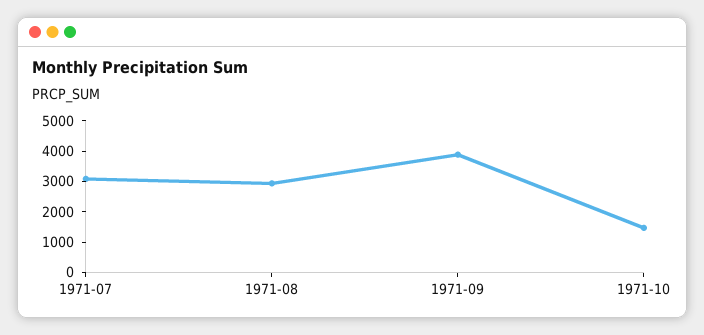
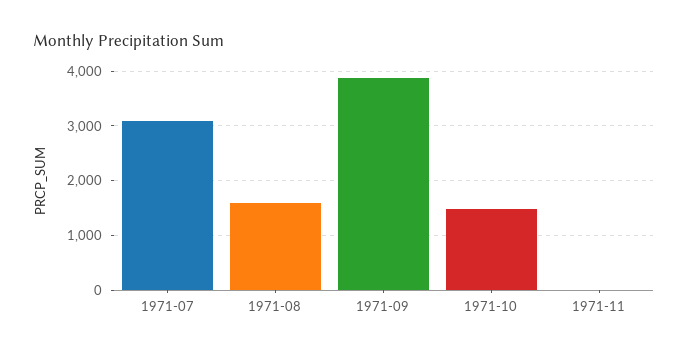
1971-08: 3000 -> 1600
1971-11: none -> 0

